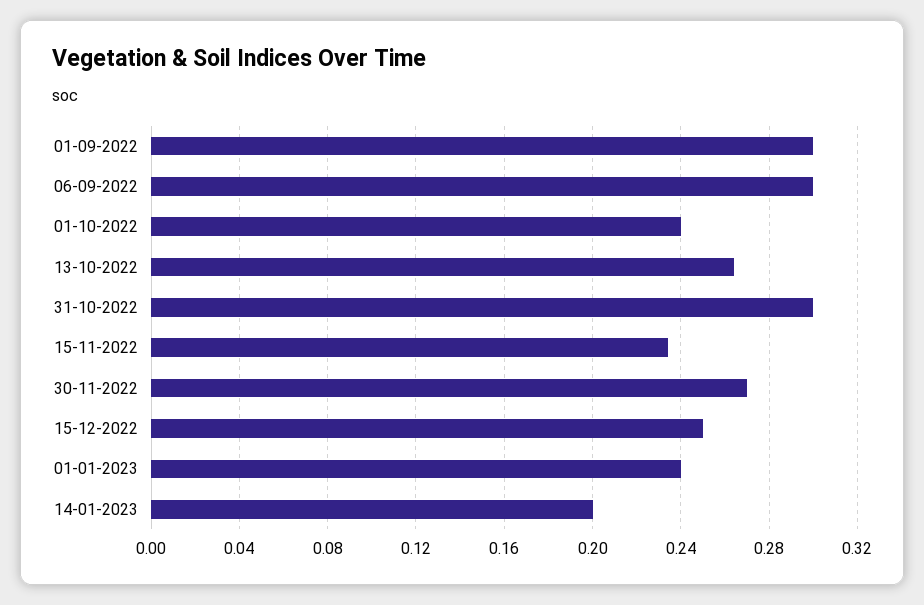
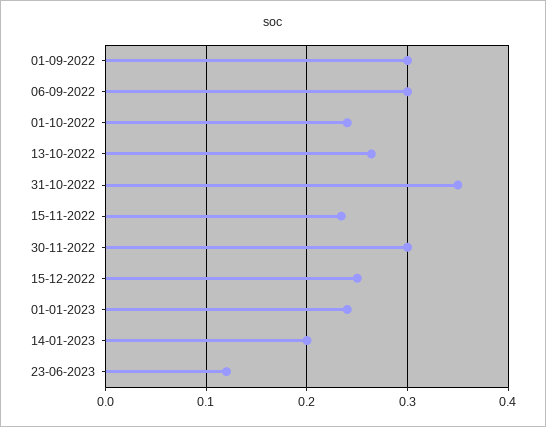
31-10-2022: 0.3 -> 0.35
30-11-2022: 0.27 -> 0.3
23-06-2023: none -> 0.12

